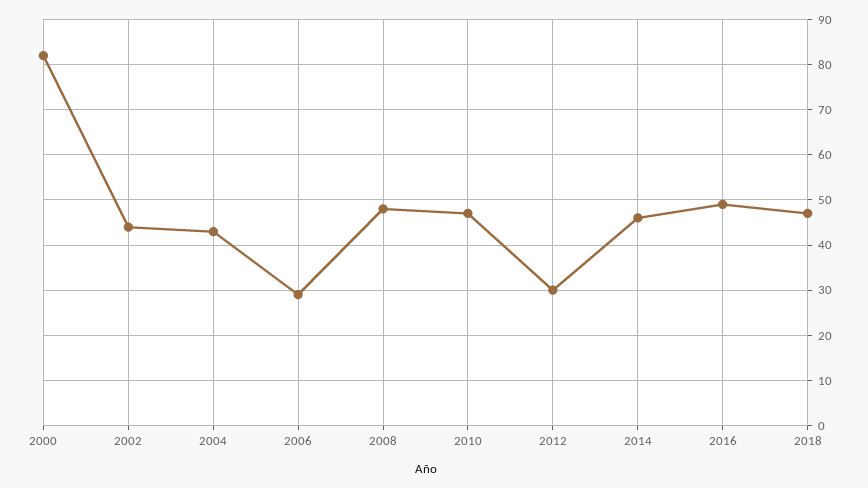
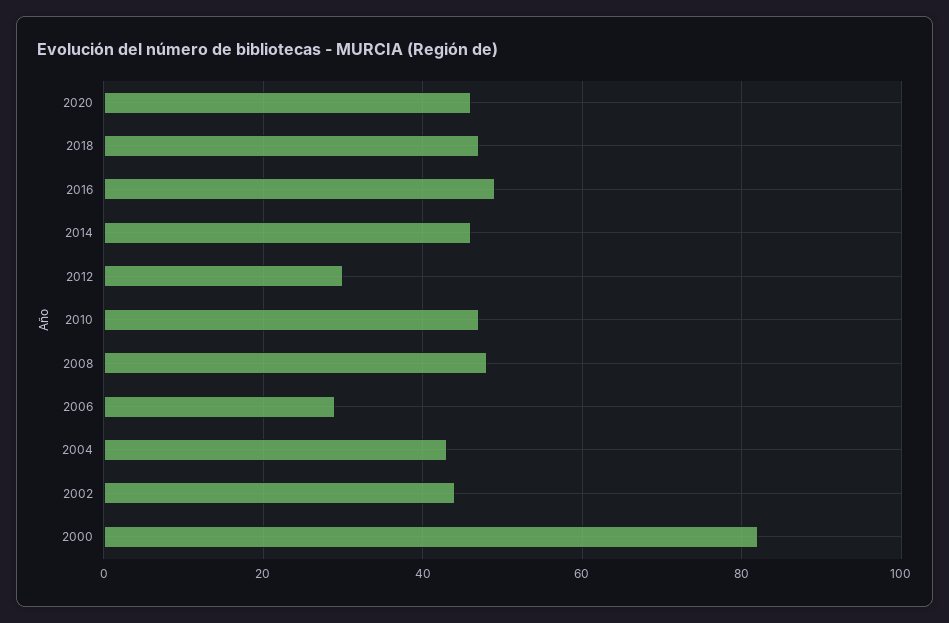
2020: none -> 45

